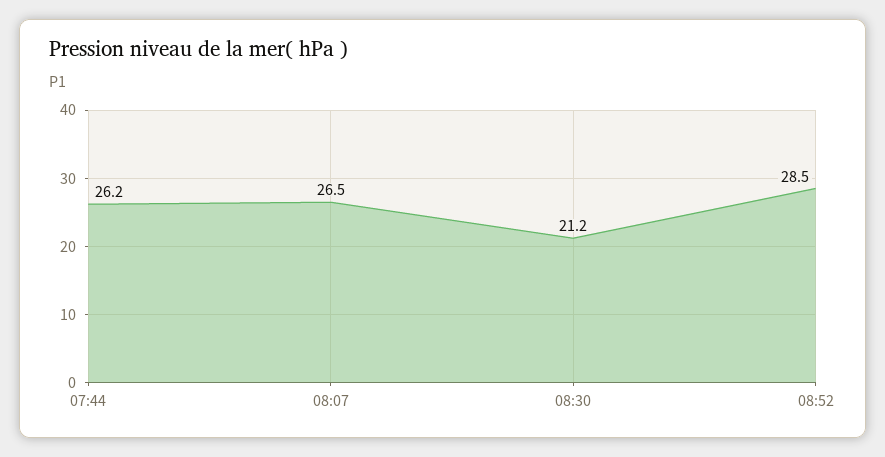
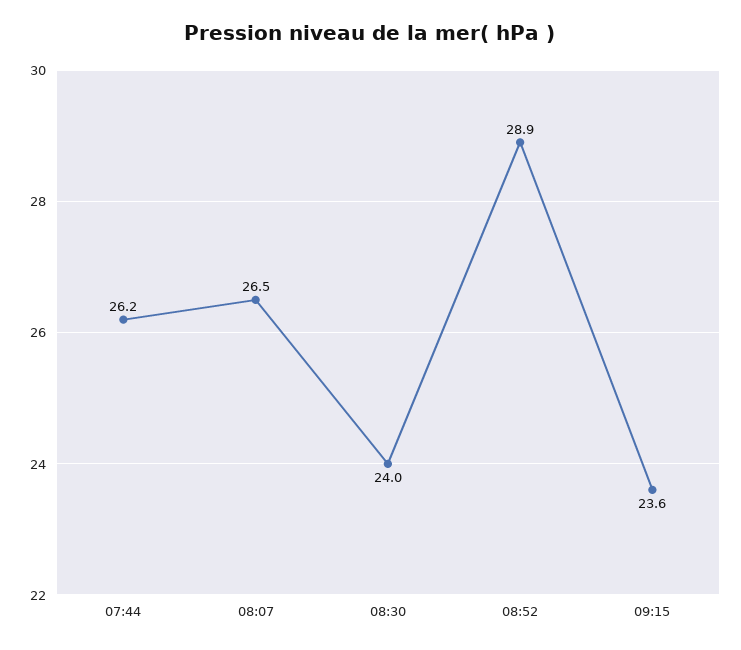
08:30: 21.2 -> 24
08:52: 28.5 -> 28.9
09:15: none -> 23.6

